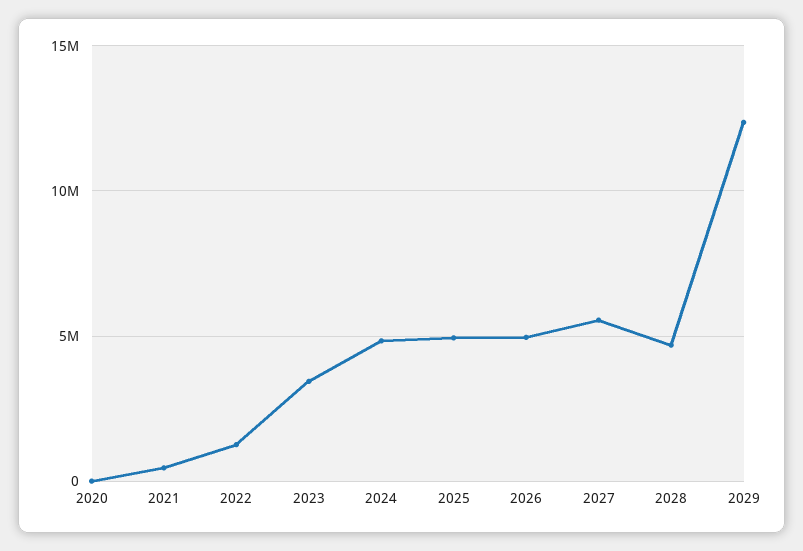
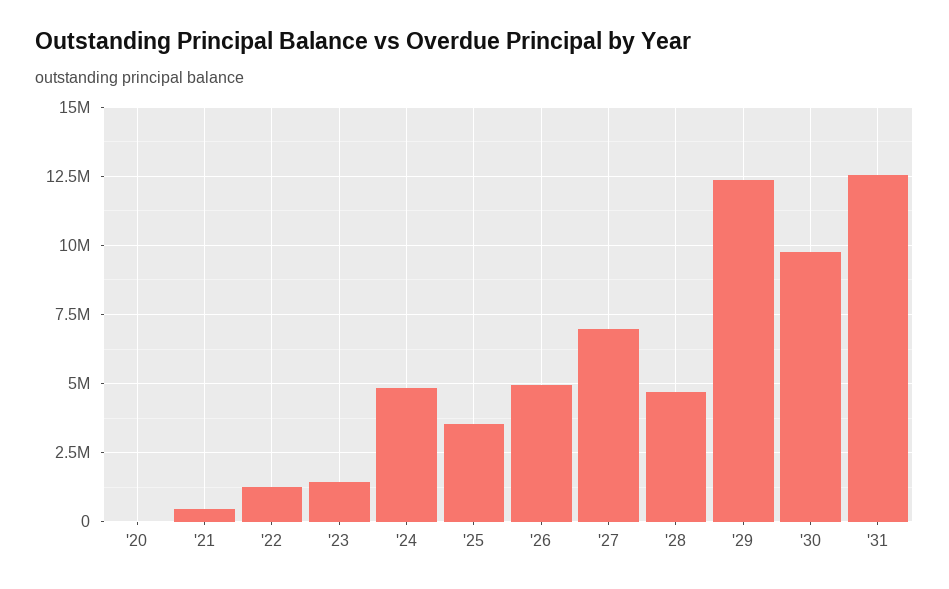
2023: 3500000 -> 1500000
2025: 5000000 -> 3500000
2027: 5500000 -> 7000000
'30: none -> 9750000
'31: none -> 12500000

